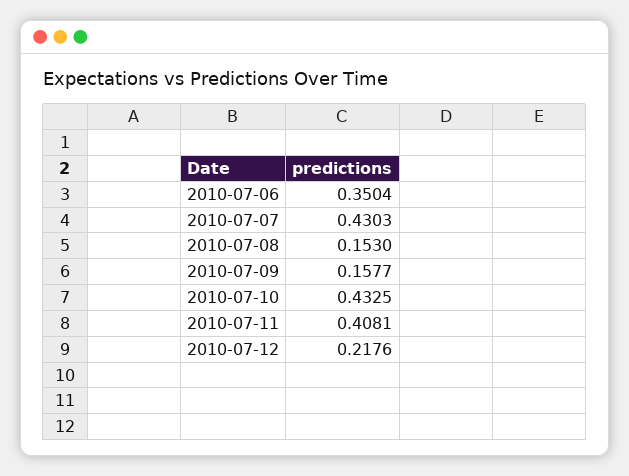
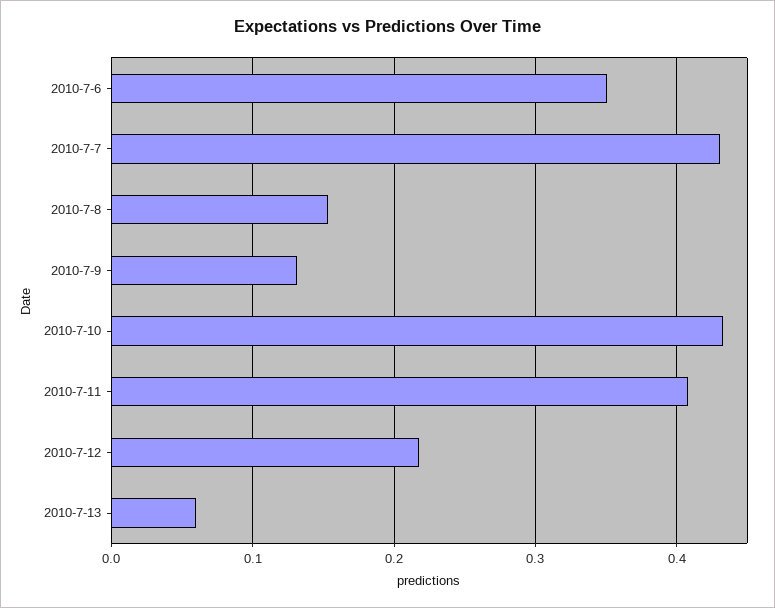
2010-07-09: 0.1577 -> 0.13
2010-7-13: none -> 0.06

